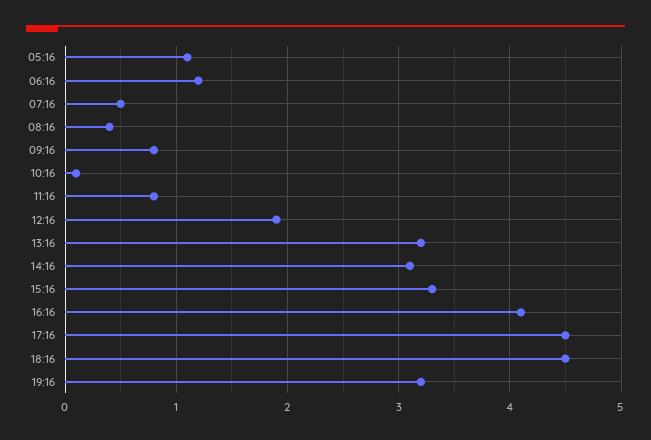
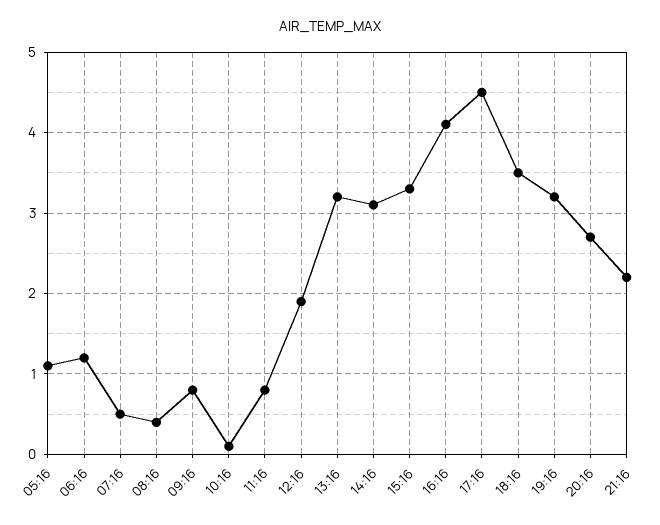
18:16: 4.5 -> 3.5
20:16: none -> 2.7
21:16: none -> 2.2

